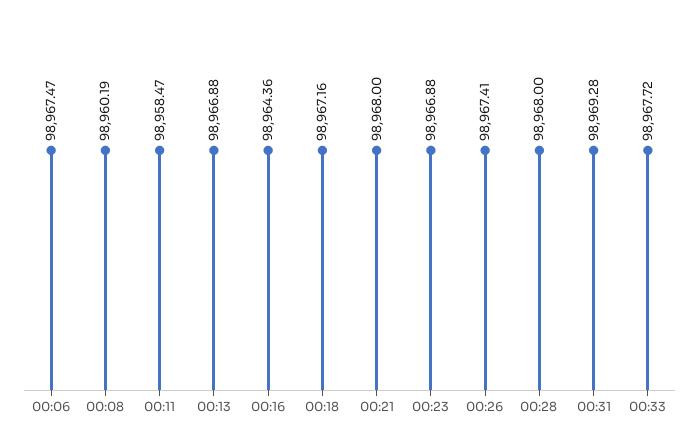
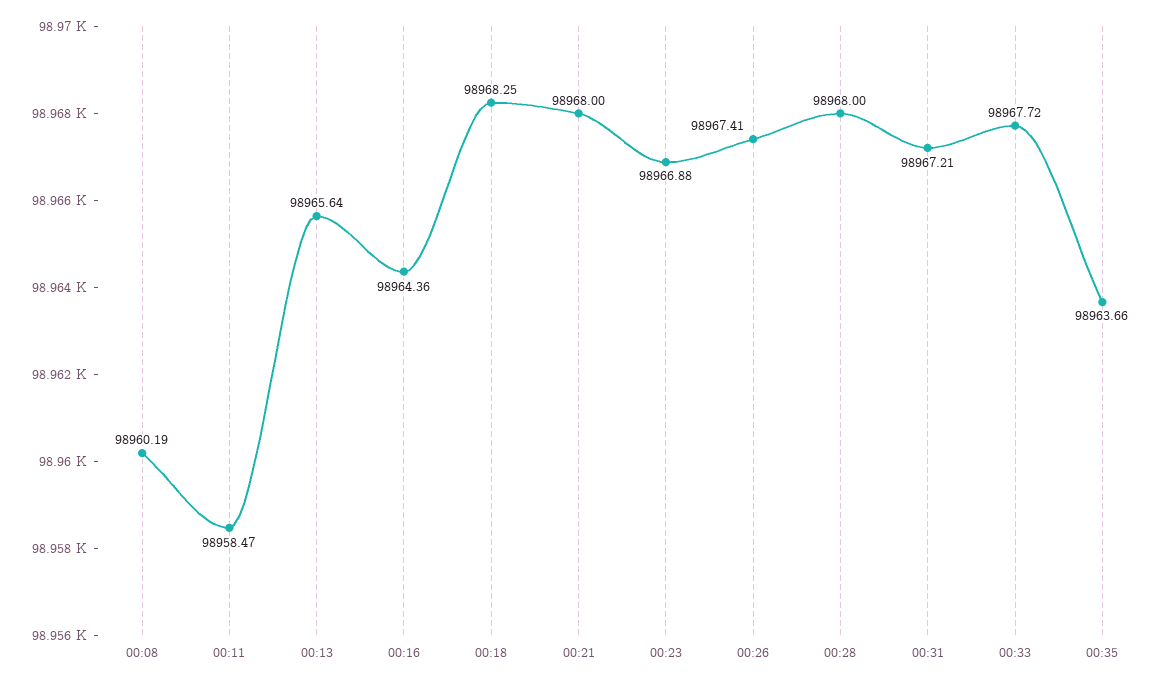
00:06: 98967.47 -> none
00:13: 98966.88 -> 98965.64
00:18: 98967.16 -> 98968.25
00:31: 98969.28 -> 98967.21
00:35: none -> 98963.66

